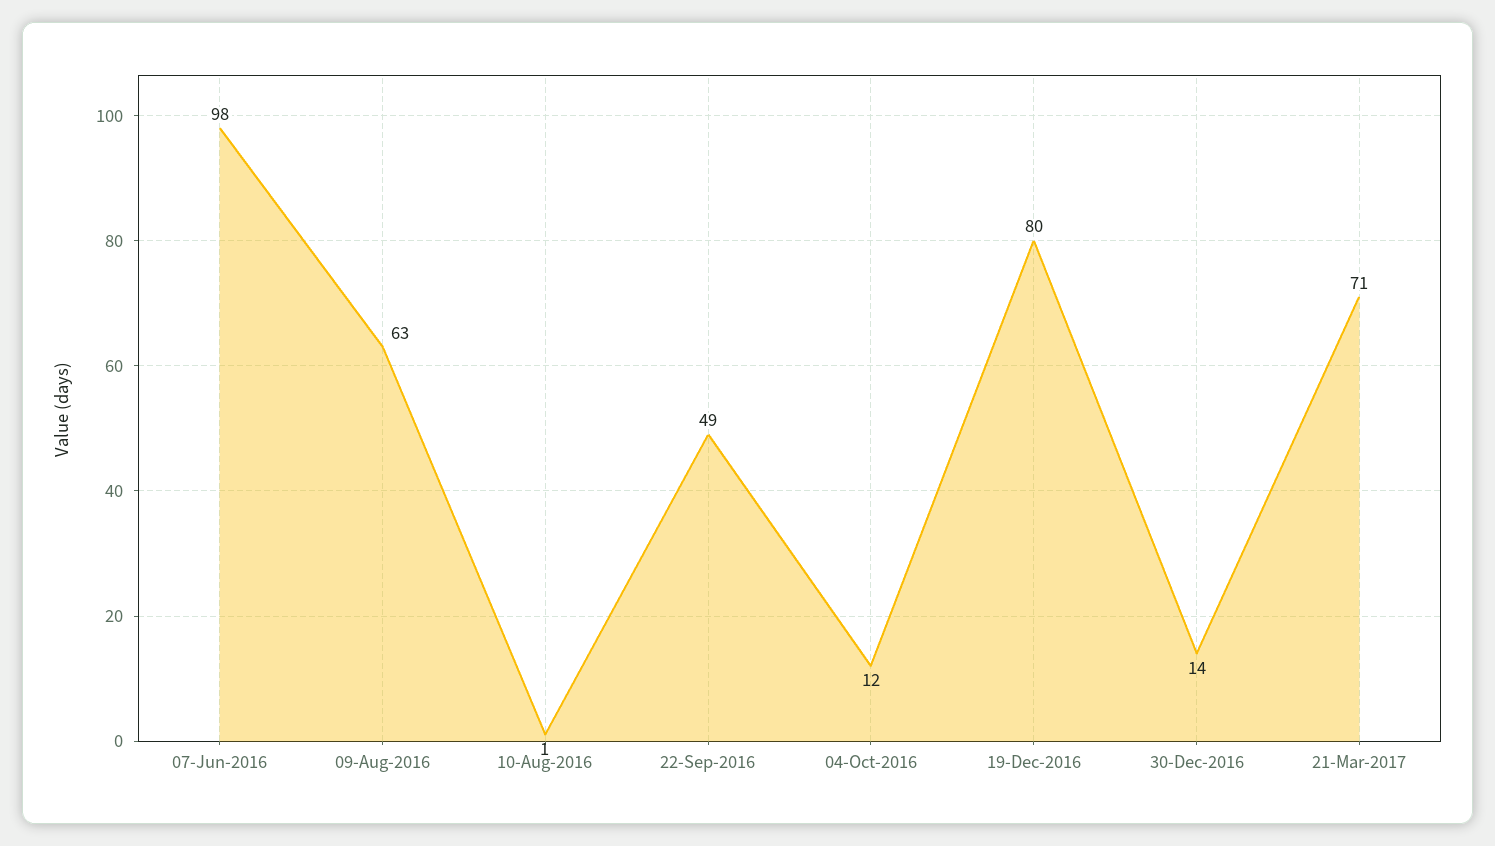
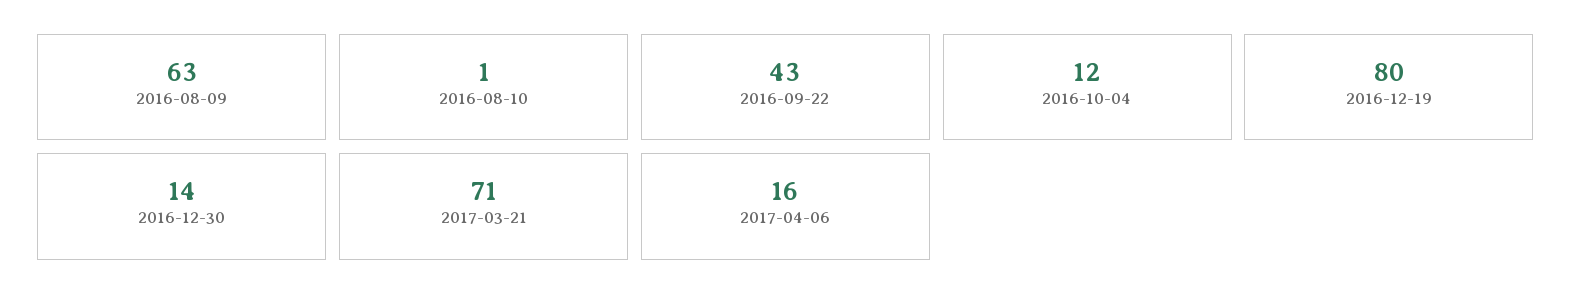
07-Jun-2016: 98 -> none
22-Sep-2016: 49 -> 43
2017-04-06: none -> 16

